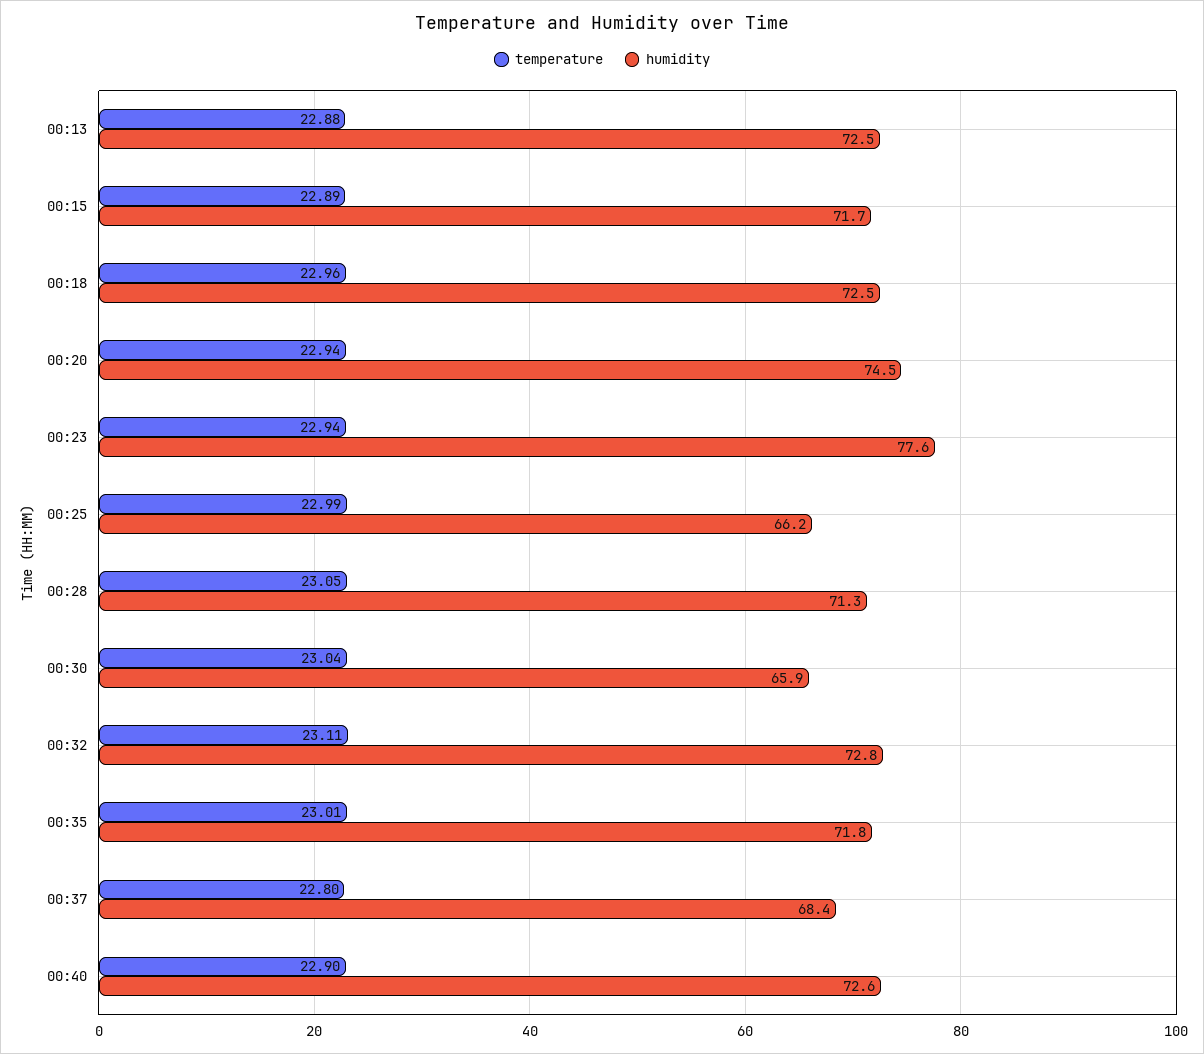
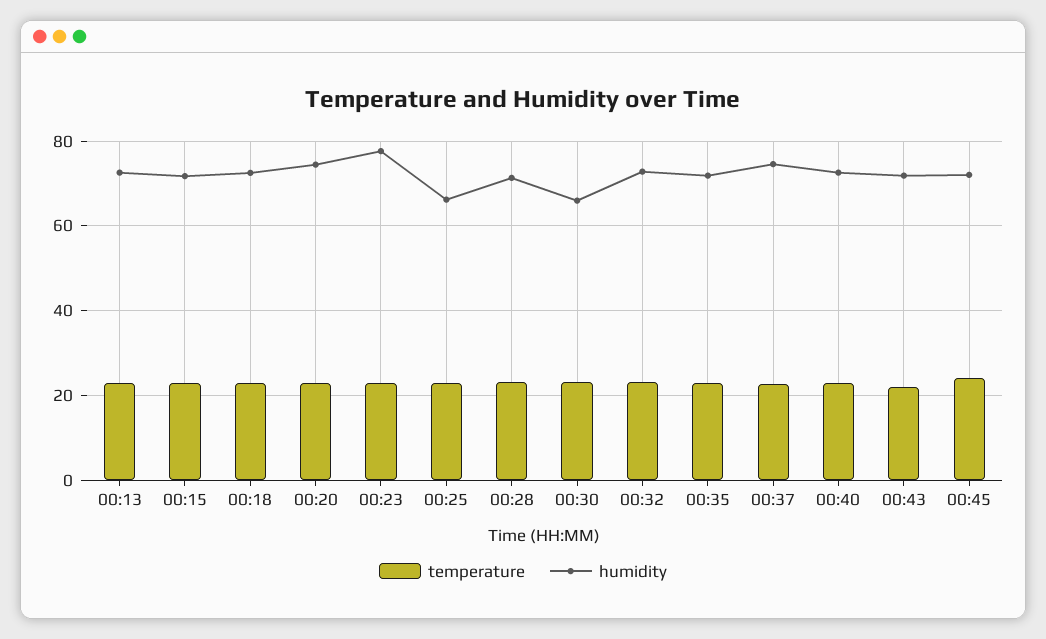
humidity, 00:37: 68.4 -> 74
temperature, 00:43: none -> 22
humidity, 00:43: none -> 72
temperature, 00:45: none -> 24
humidity, 00:45: none -> 72

